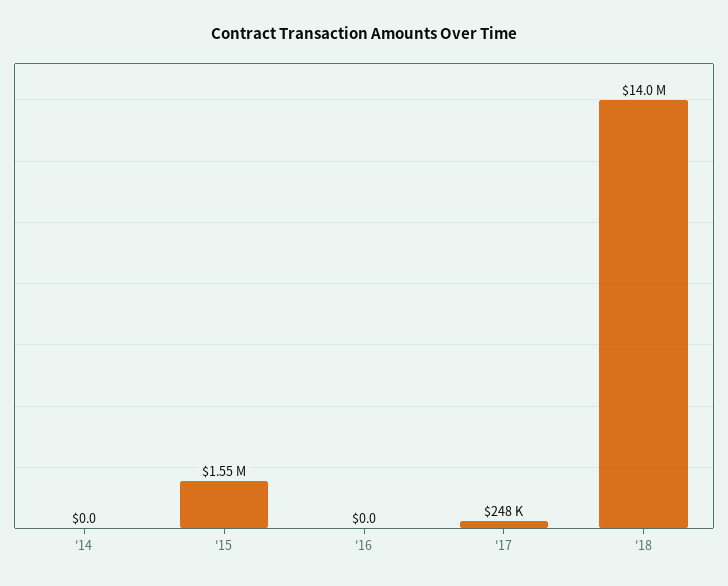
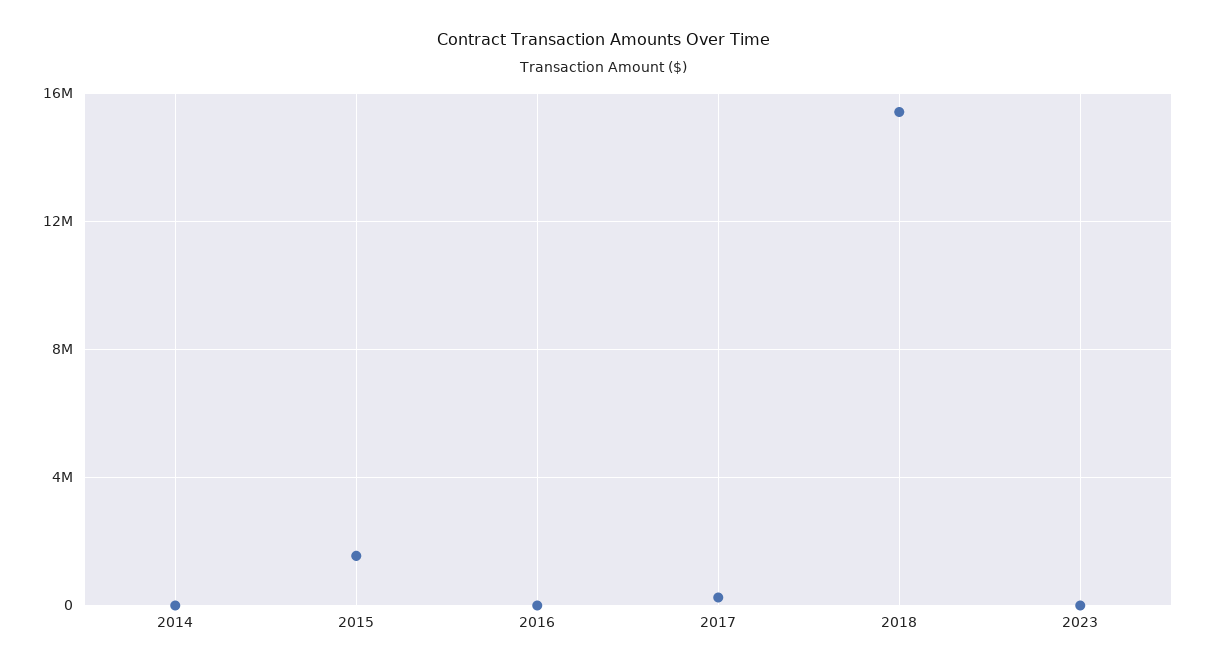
'18: 14000000 -> 15500000
2023: none -> 0

